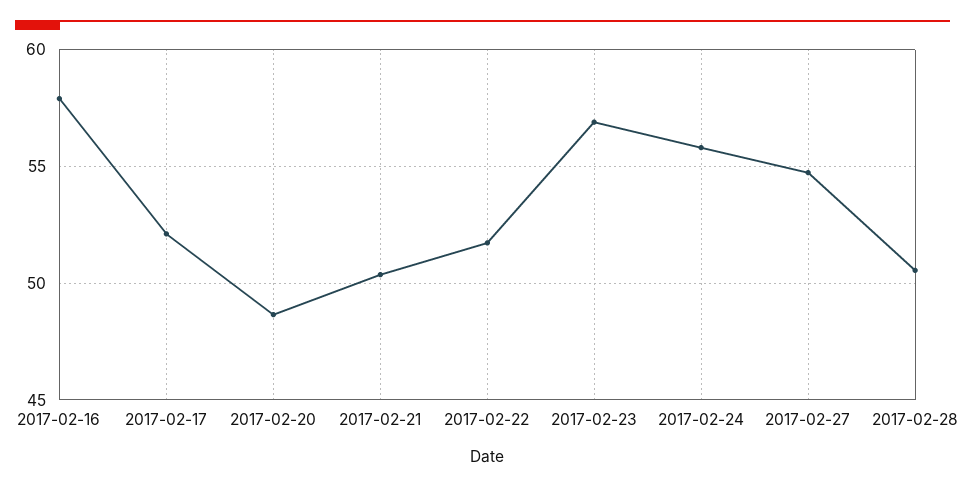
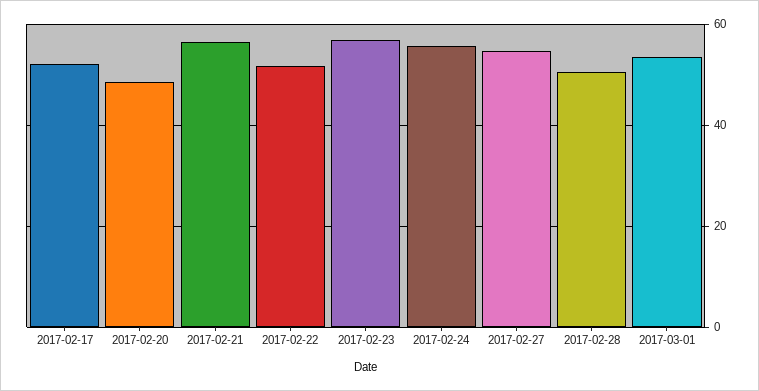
2017-02-16: 58 -> none
2017-02-21: 50.5 -> 56
2017-03-01: none -> 54

